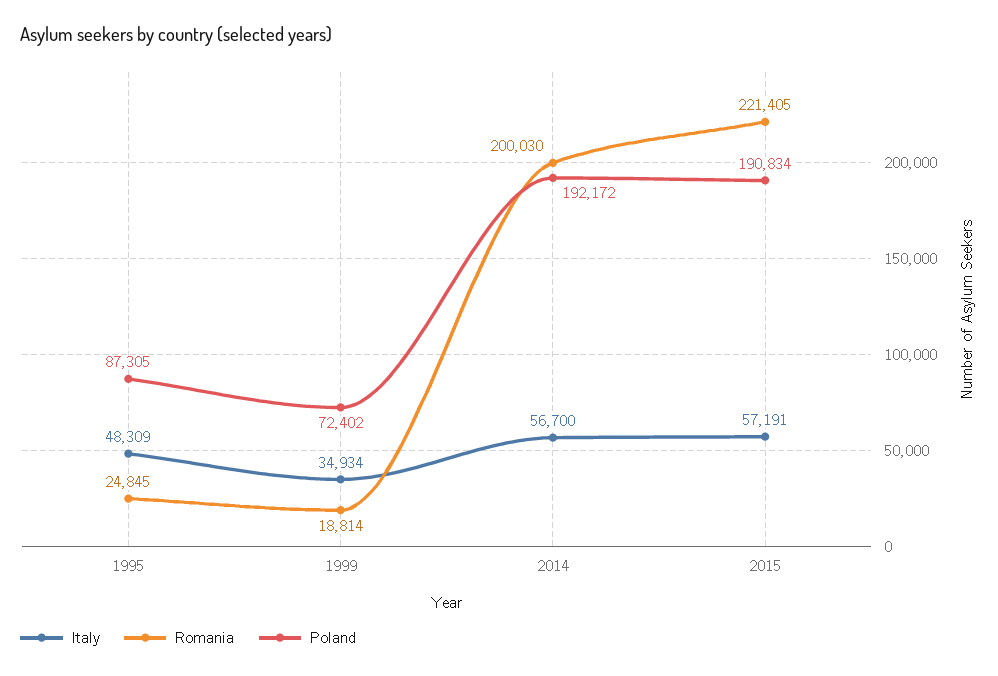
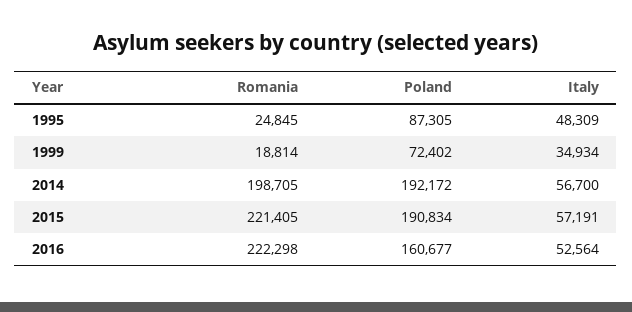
Romania, 2014: 200030 -> 198705
Romania, 2016: none -> 222298
Poland, 2016: none -> 160677
Italy, 2016: none -> 52564

